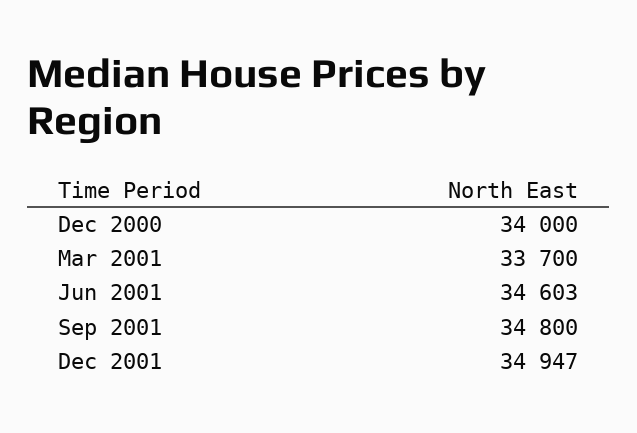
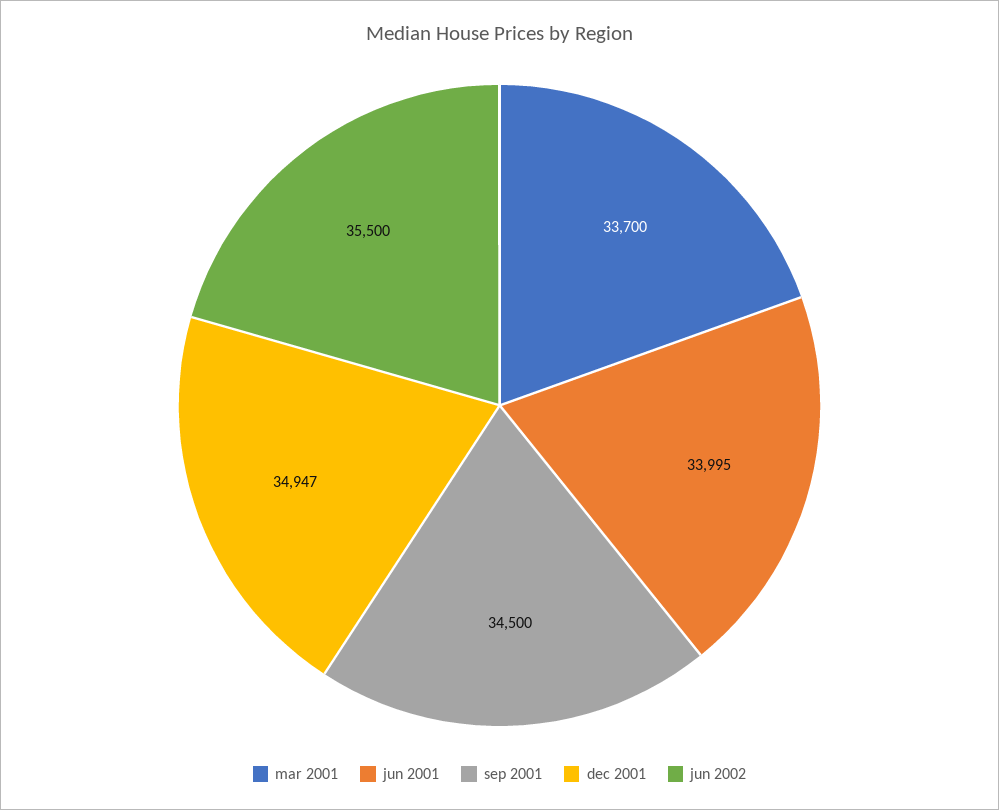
Dec 2000: 34000 -> none
Jun 2001: 34603 -> 33995
Sep 2001: 34800 -> 34500
jun 2002: none -> 35500

